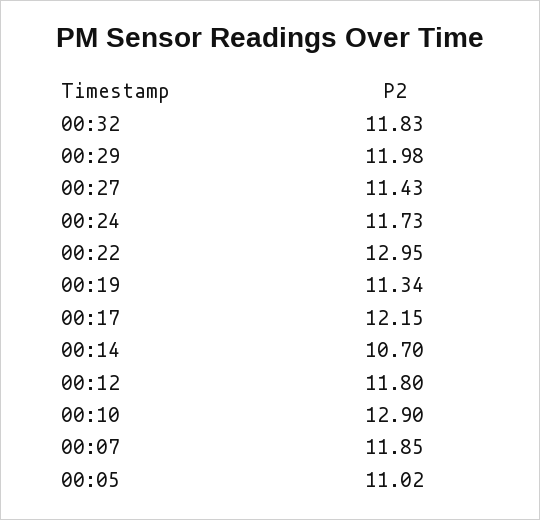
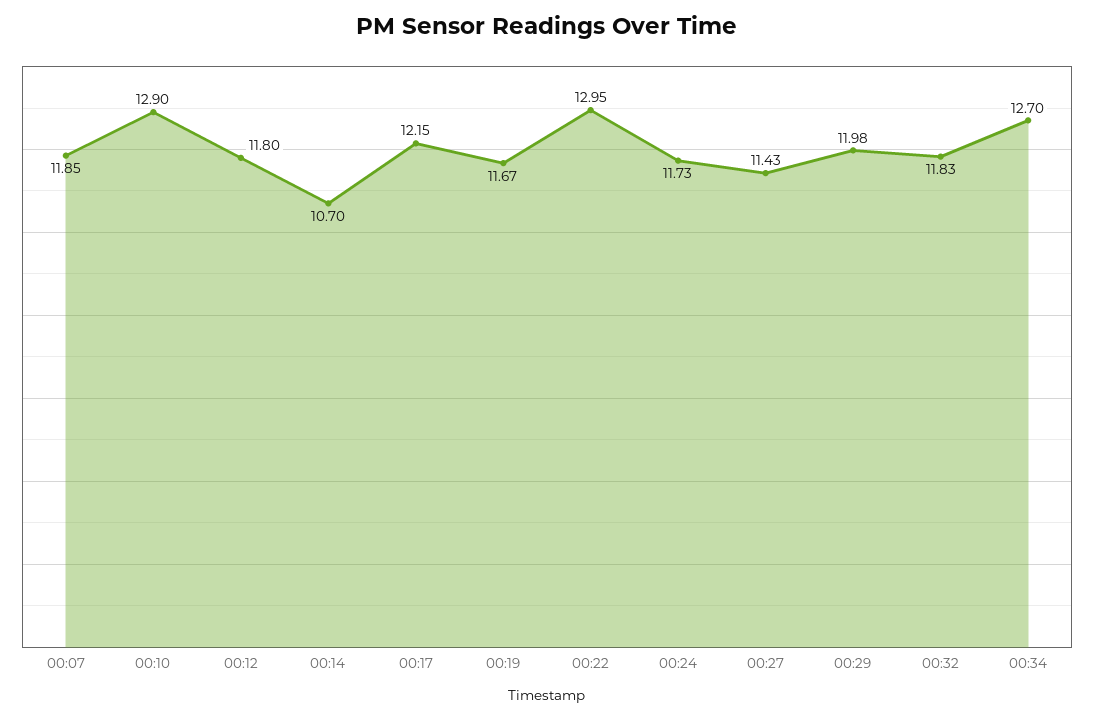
00:19: 11.34 -> 11.67
00:05: 11.02 -> none
00:34: none -> 12.7

